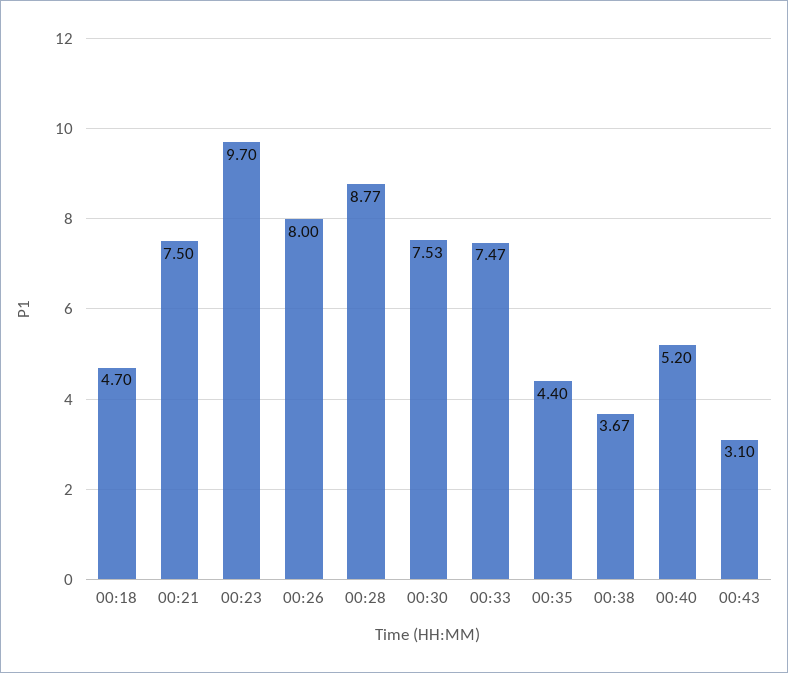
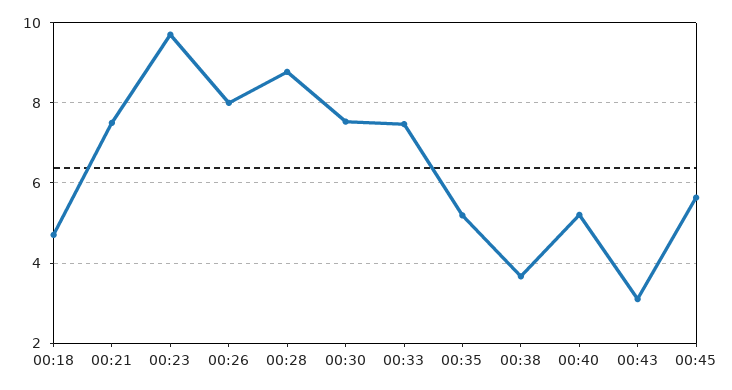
00:35: 4.4 -> 5.2
00:45: none -> 5.6

